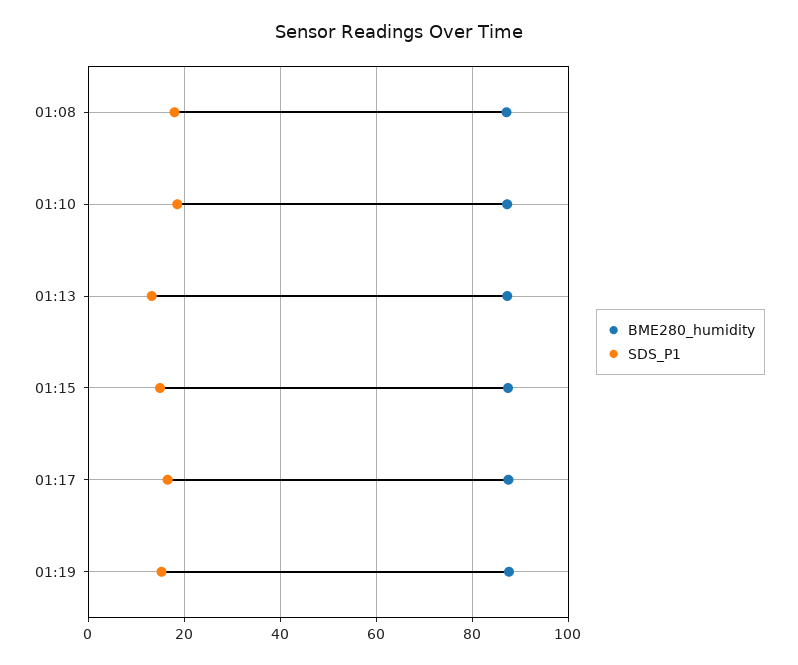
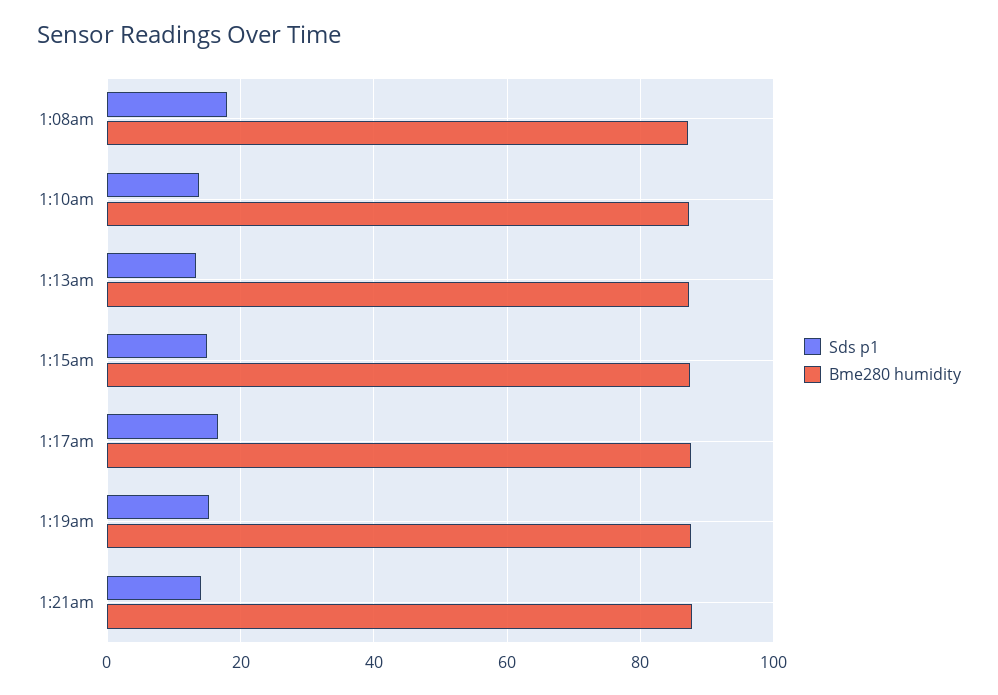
SDS_P1, 01:10: 18 -> 14
SDS_P1, 1:21am: none -> 14
BME280_humidity, 1:21am: none -> 88

